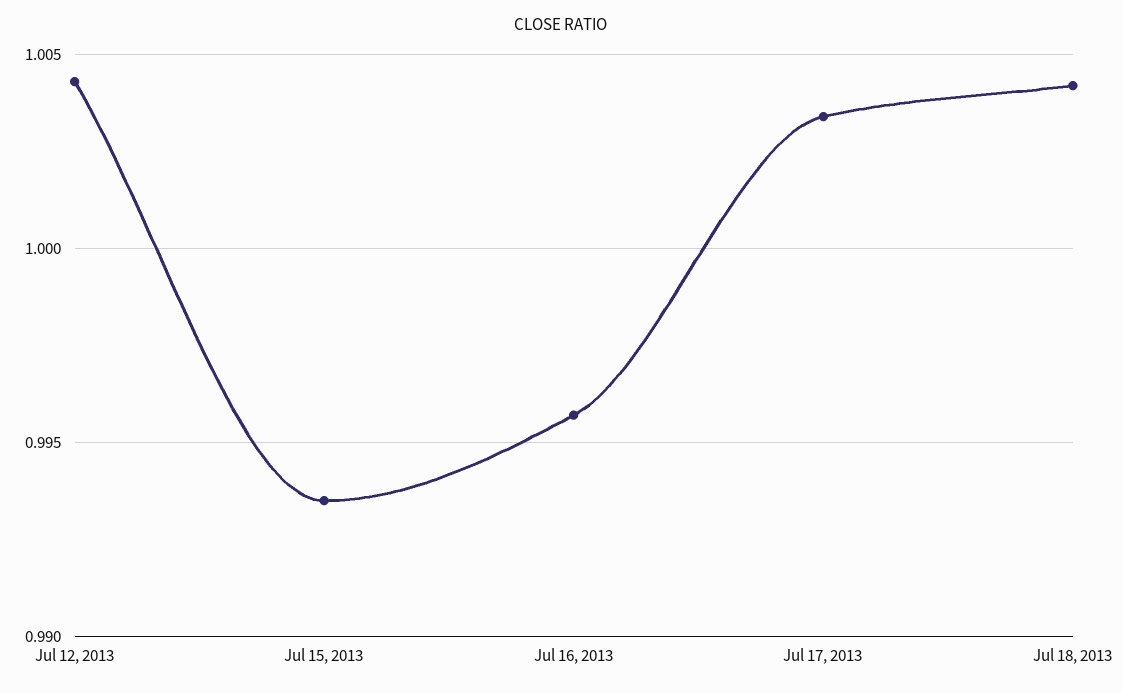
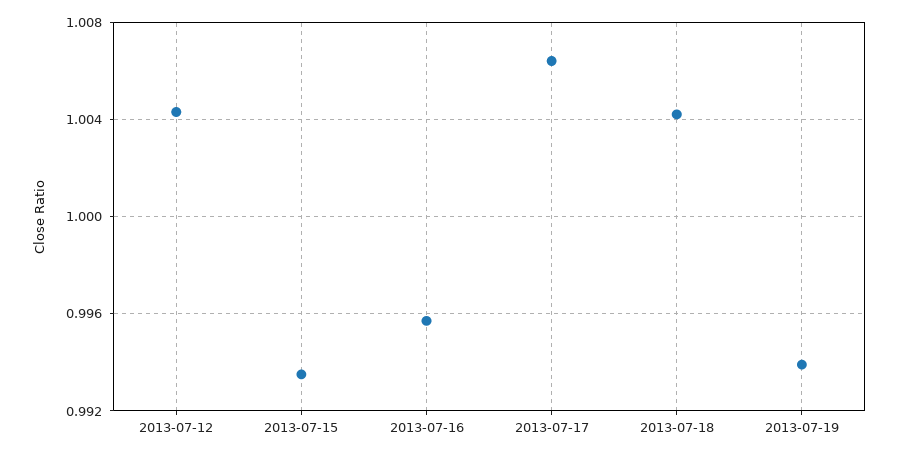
Jul 17, 2013: 1.0035 -> 1.0065
2013-07-19: none -> 0.994

